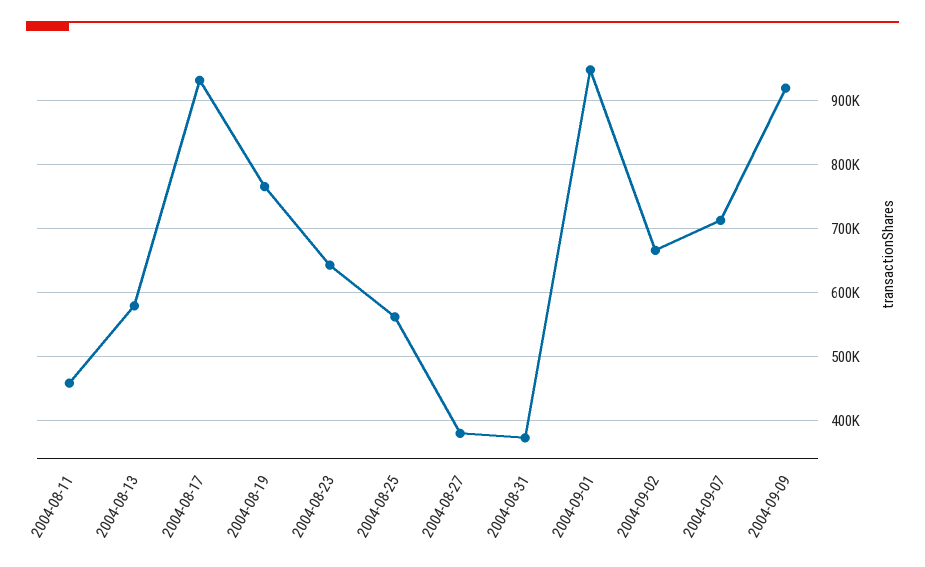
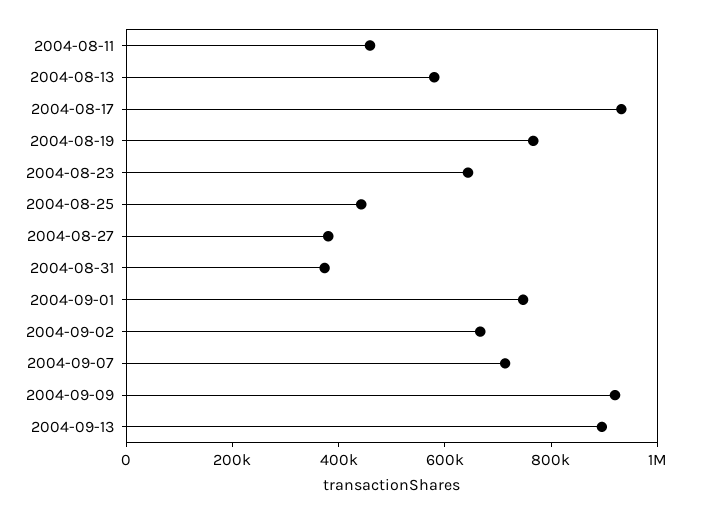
2004-08-25: 560000 -> 450000
2004-09-01: 950000 -> 750000
2004-09-13: none -> 900000

